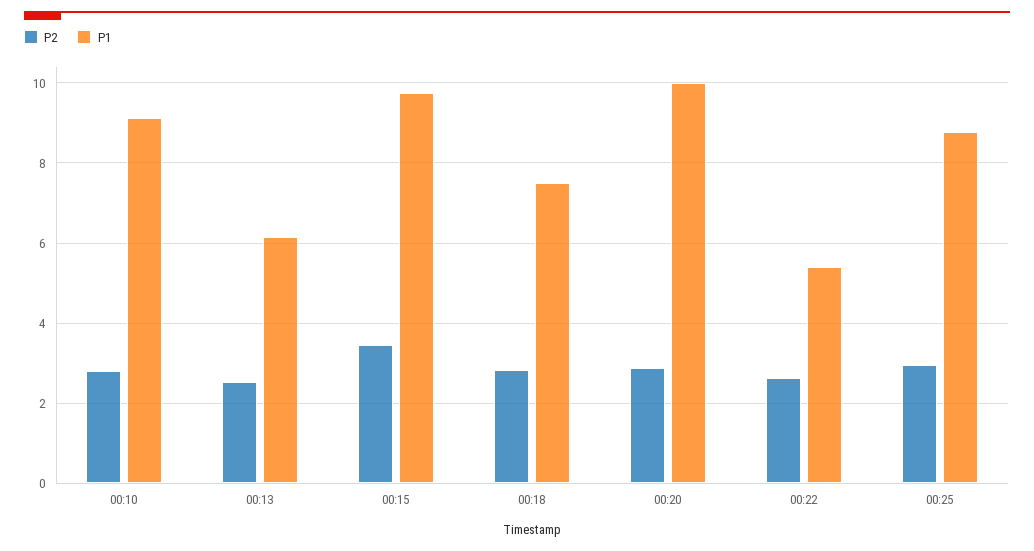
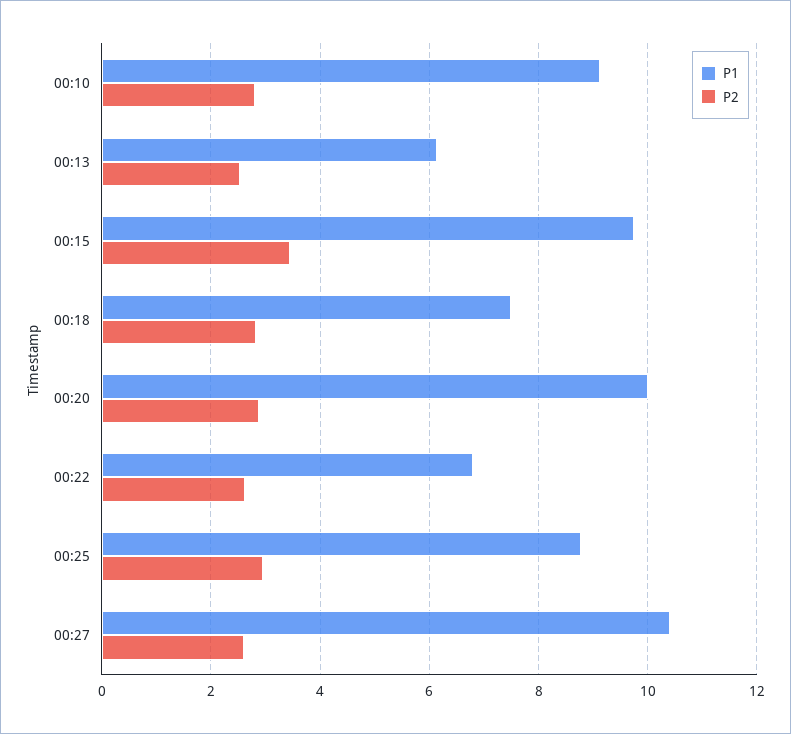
P1, 00:22: 5.4 -> 6.8
P1, 00:27: none -> 10.4
P2, 00:27: none -> 2.6

